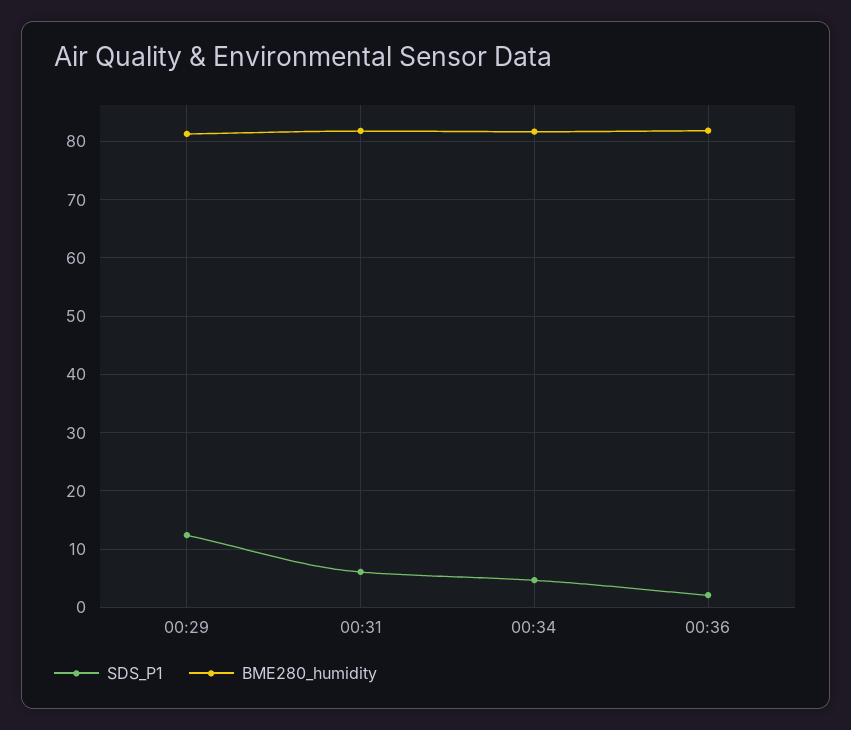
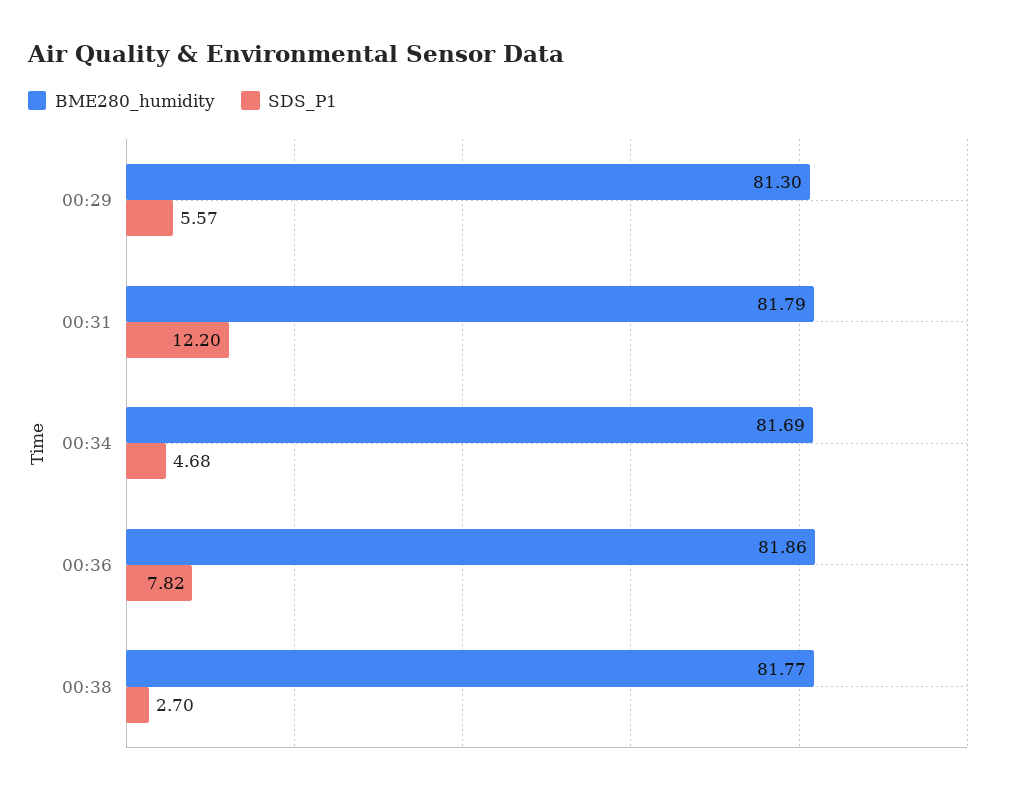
SDS_P1, 00:29: 12 -> 5.57
SDS_P1, 00:31: 6 -> 12.2
SDS_P1, 00:36: 2 -> 7.82
BME280_humidity, 00:38: none -> 81.77
SDS_P1, 00:38: none -> 2.7

